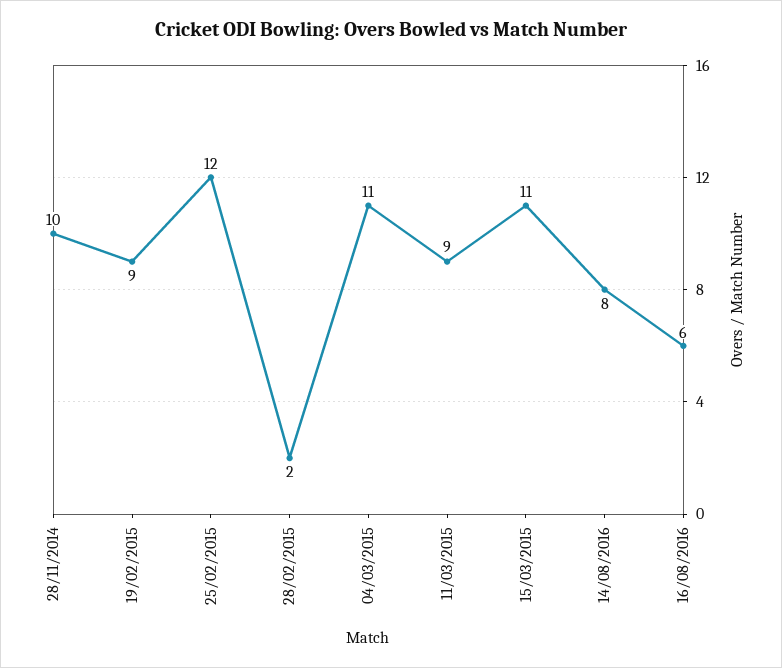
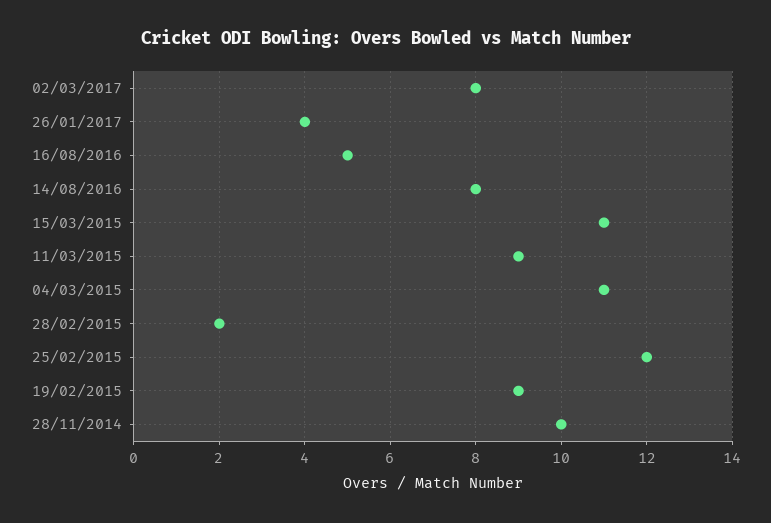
16/08/2016: 6 -> 5
02/03/2017: none -> 8
26/01/2017: none -> 4

